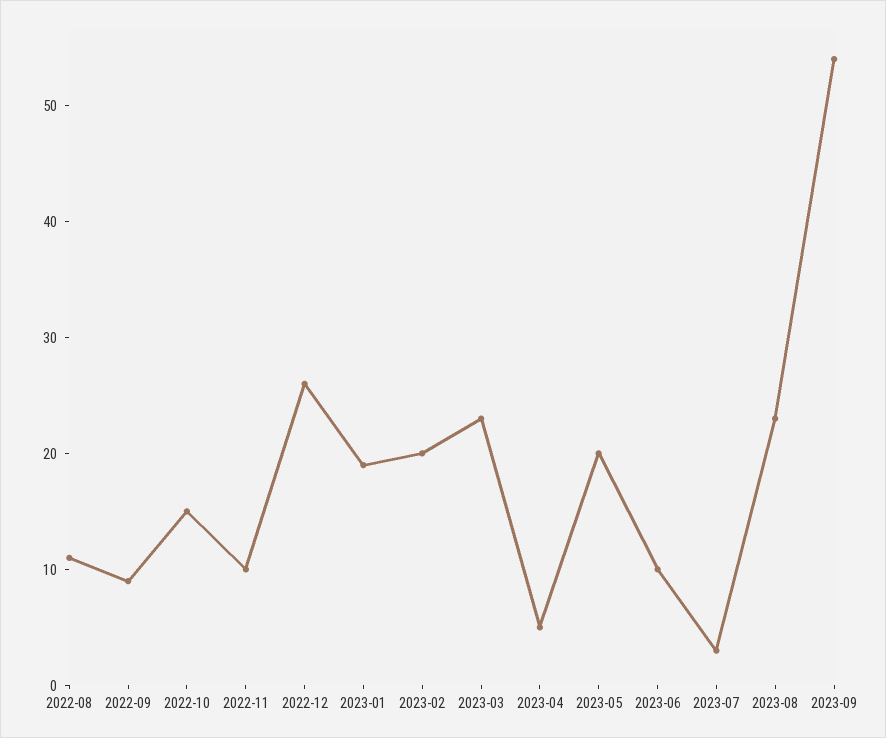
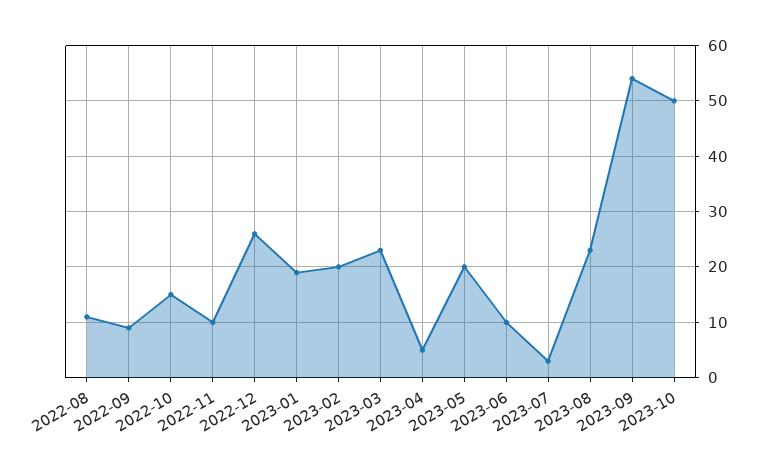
2023-10: none -> 50

